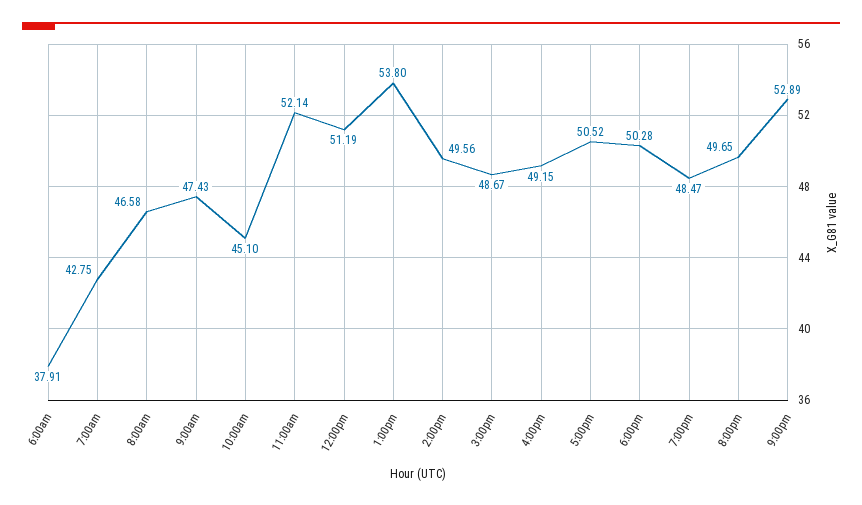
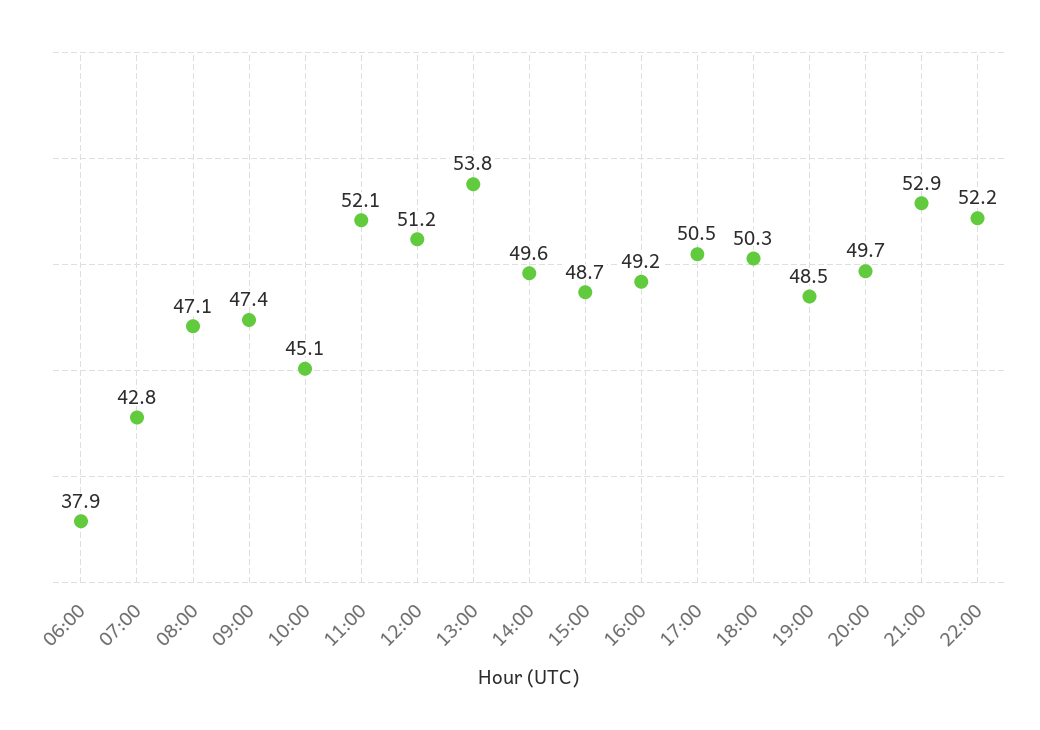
8:00am: 46.58 -> 47.1
22:00: none -> 52.2

